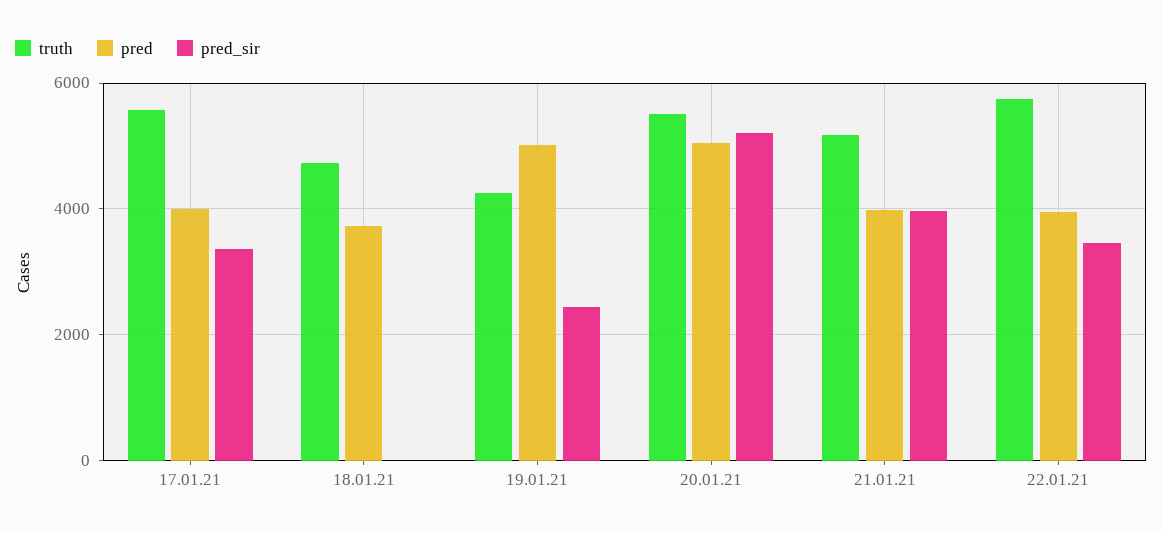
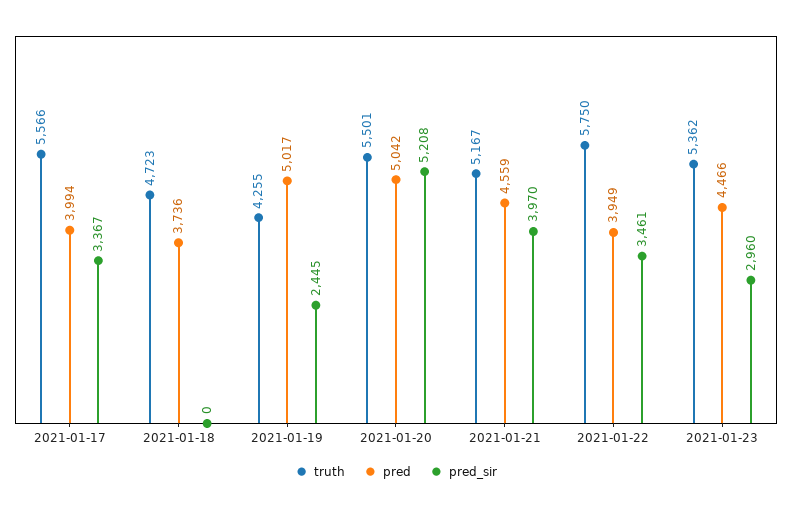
pred, 21.01.21: 4000 -> 4559
truth, 2021-01-23: none -> 5362
pred, 2021-01-23: none -> 4466
pred_sir, 2021-01-23: none -> 2960

